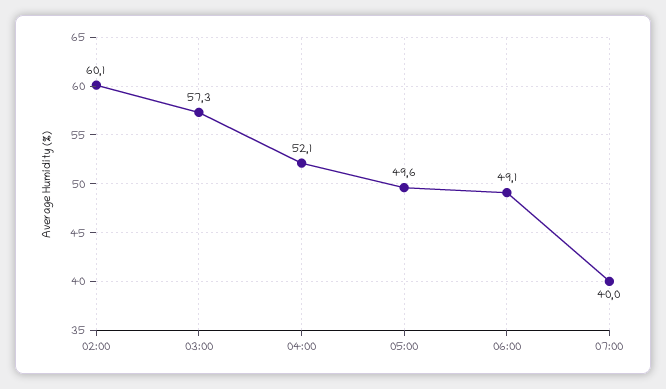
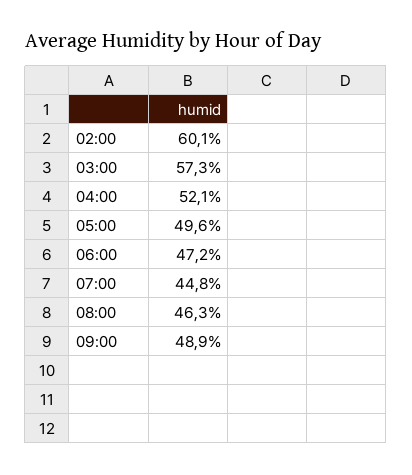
06:00: 49.1 -> 47.2
07:00: 40 -> 44.8
08:00: none -> 46.3
09:00: none -> 48.9

